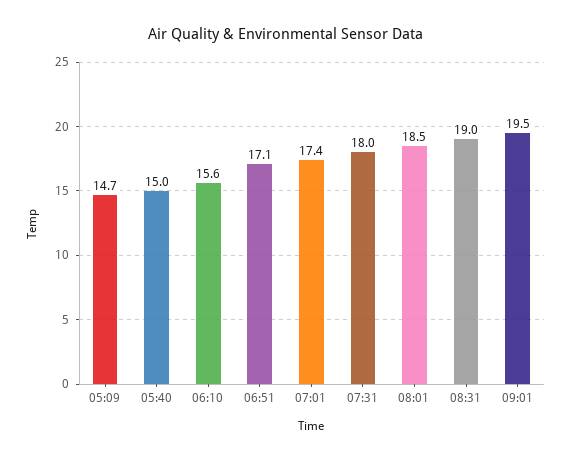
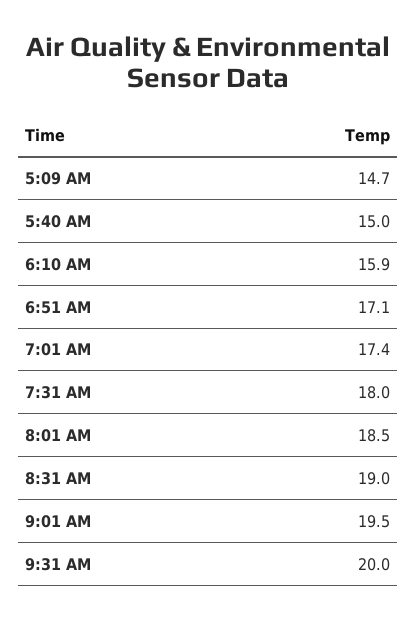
06:10: 15.6 -> 15.9
9:31 AM: none -> 20

